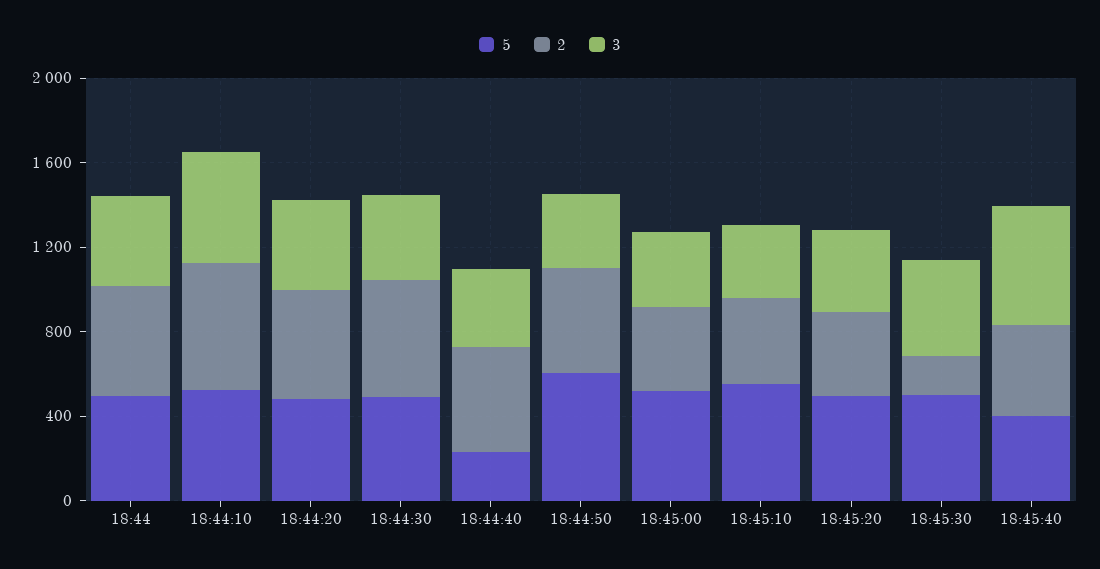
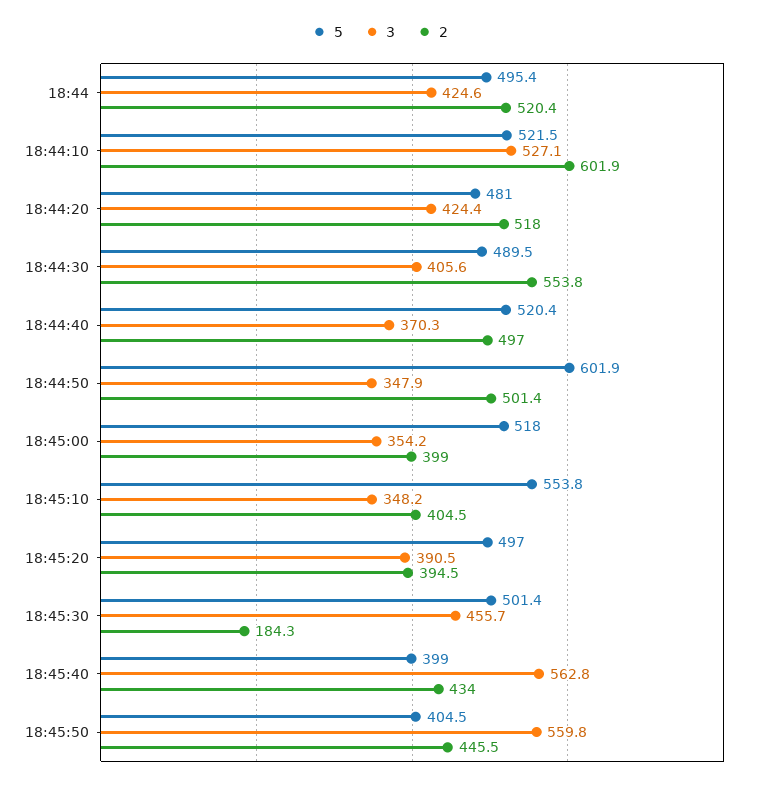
5, 18:44:40: 200 -> 520.4
5, 18:45:50: none -> 404.5
3, 18:45:50: none -> 559.8
2, 18:45:50: none -> 445.5

